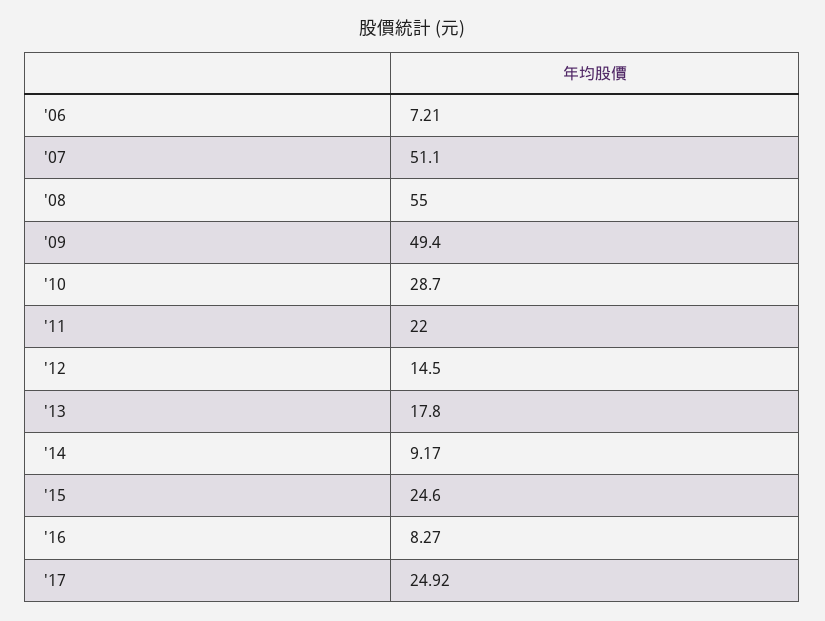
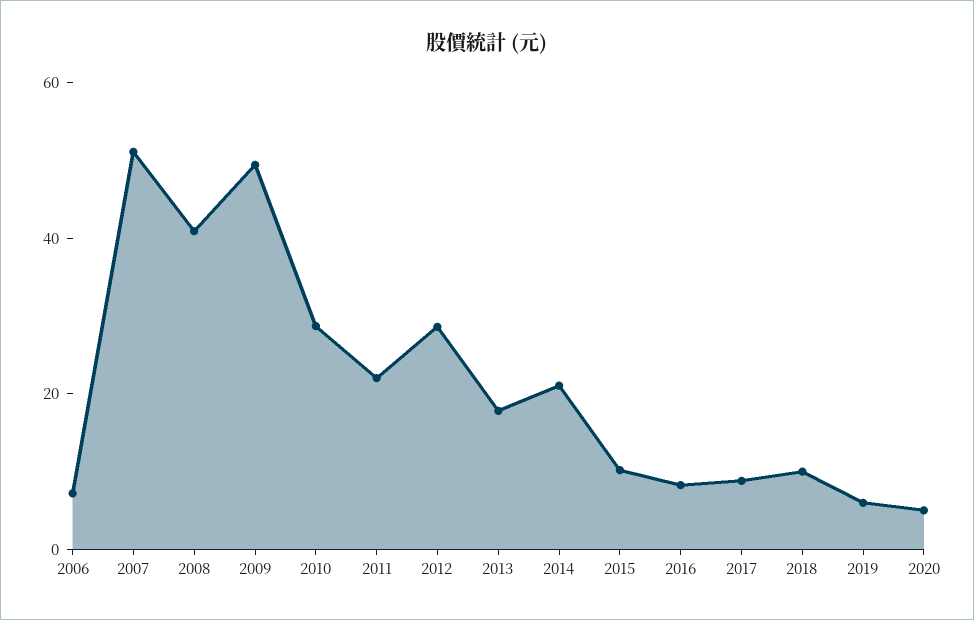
'08: 55 -> 40
'12: 14.5 -> 30
'14: 9.17 -> 20
'15: 24.6 -> 10
'17: 24.92 -> 10
2018: none -> 10
2019: none -> 5
2020: none -> 5

